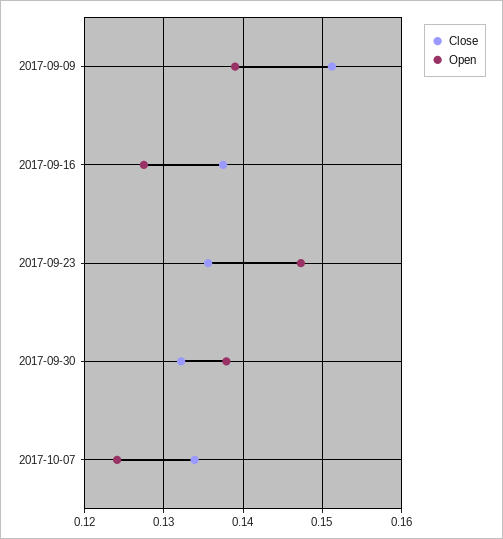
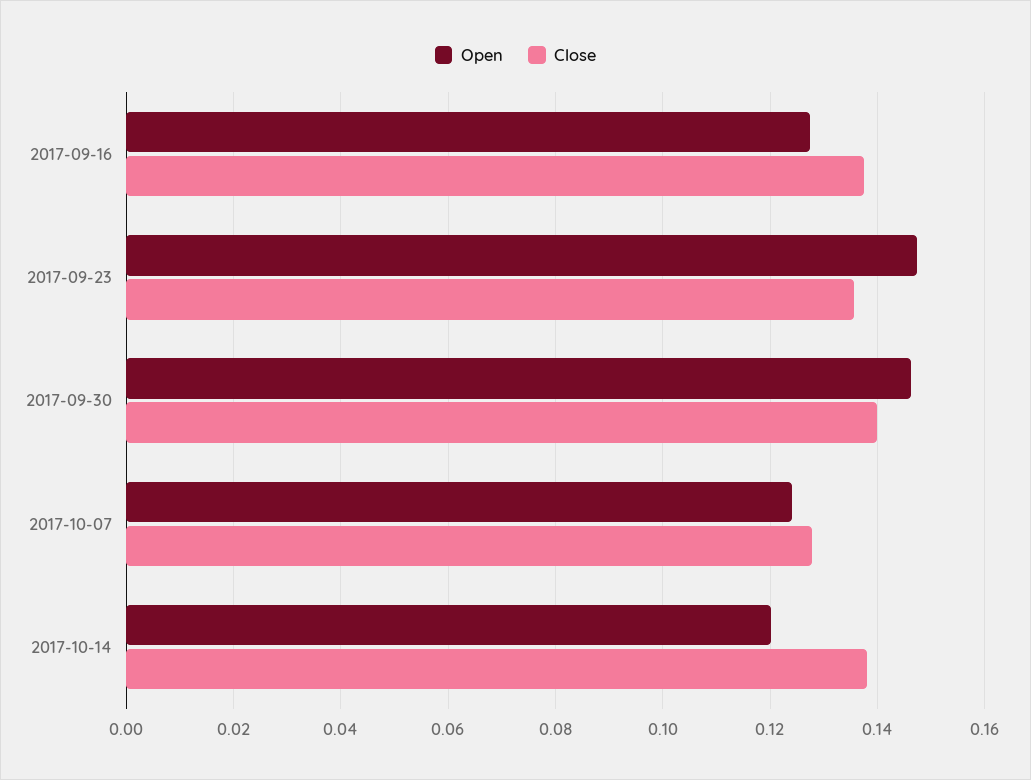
Close, 2017-09-09: 0.151 -> none
Open, 2017-09-09: 0.139 -> none
Close, 2017-09-30: 0.132 -> 0.14
Open, 2017-09-30: 0.138 -> 0.146
Close, 2017-10-07: 0.134 -> 0.128
Open, 2017-10-14: none -> 0.12
Close, 2017-10-14: none -> 0.138

